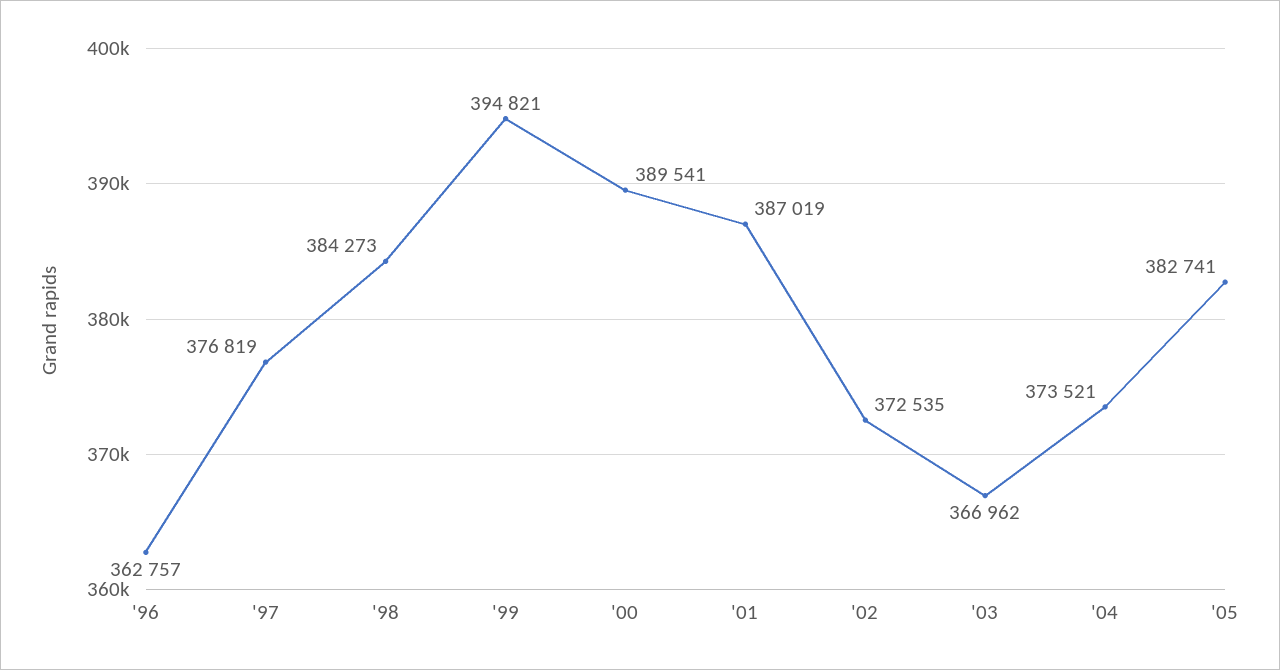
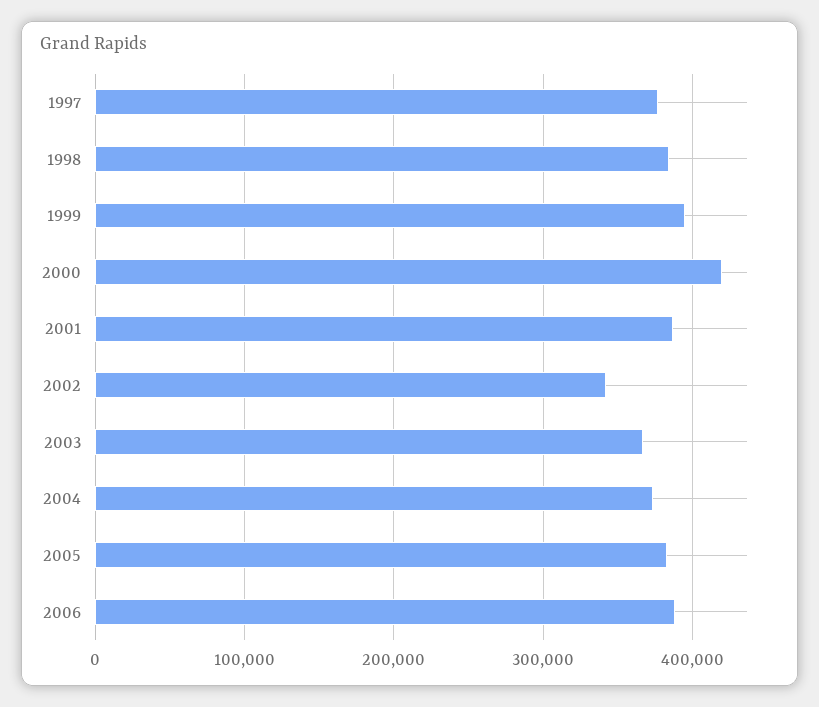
'96: 362757 -> none
'00: 389541 -> 420000
'02: 372535 -> 340000
2006: none -> 390000

